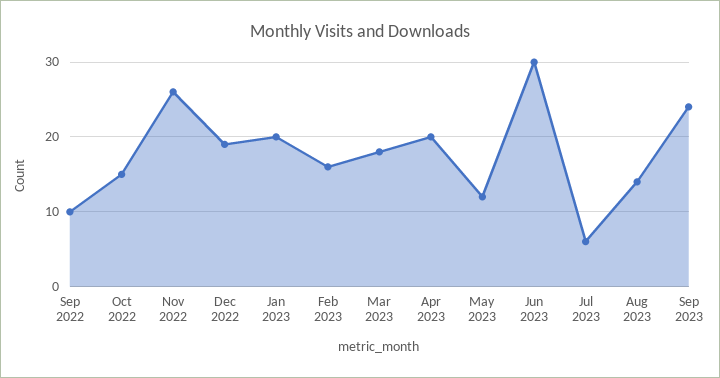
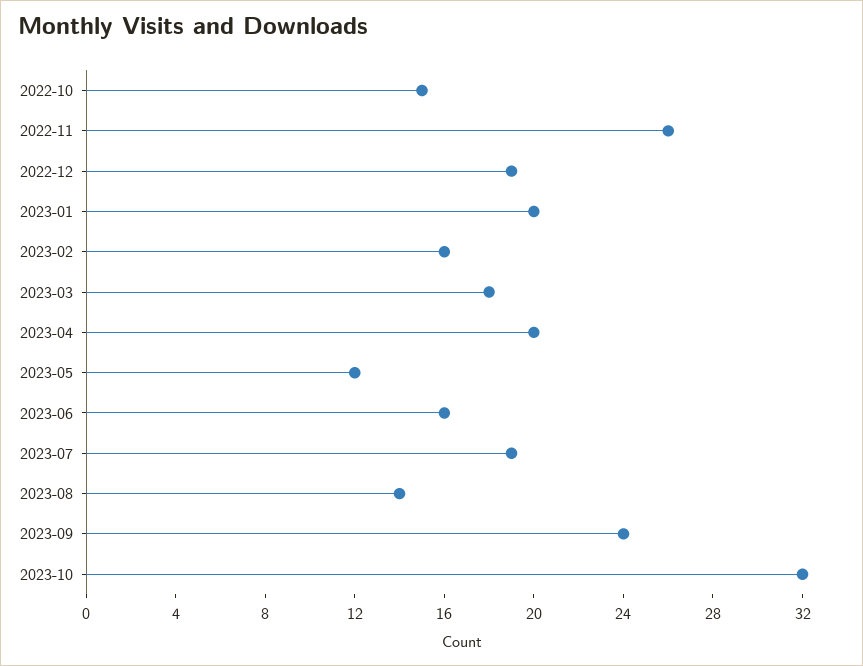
Sep 2022: 10 -> none
Jun 2023: 30 -> 16
Jul 2023: 6 -> 19
2023-10: none -> 32

